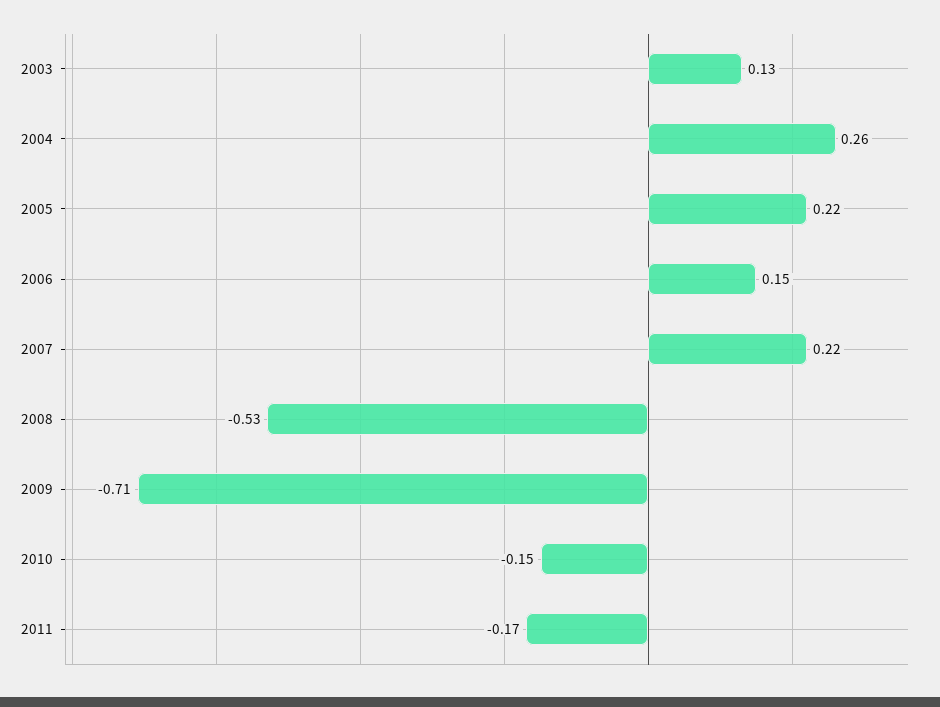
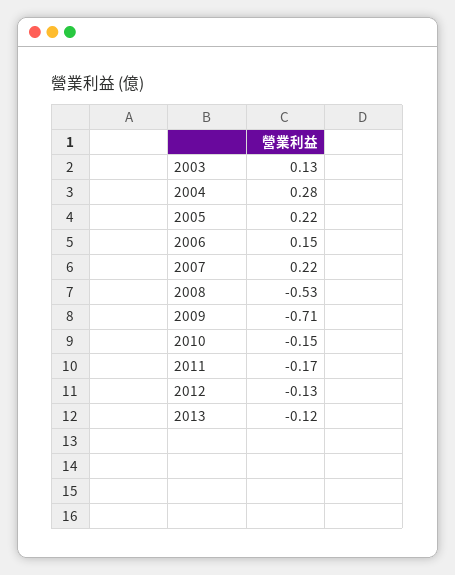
2004: 0.26 -> 0.28
2012: none -> -0.13
2013: none -> -0.12

